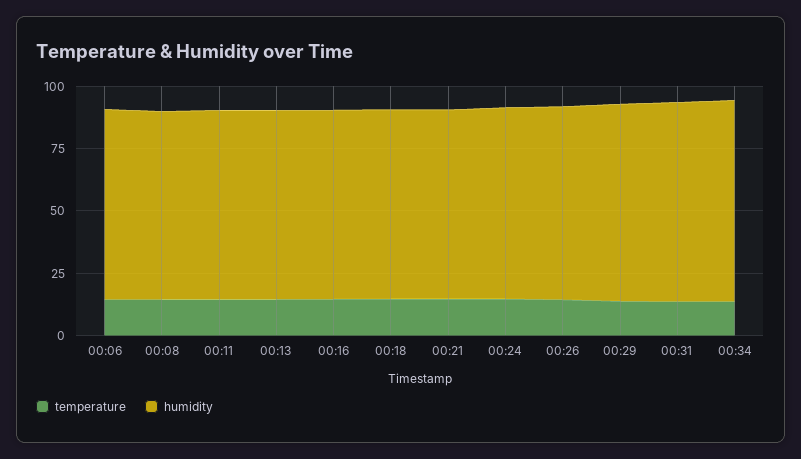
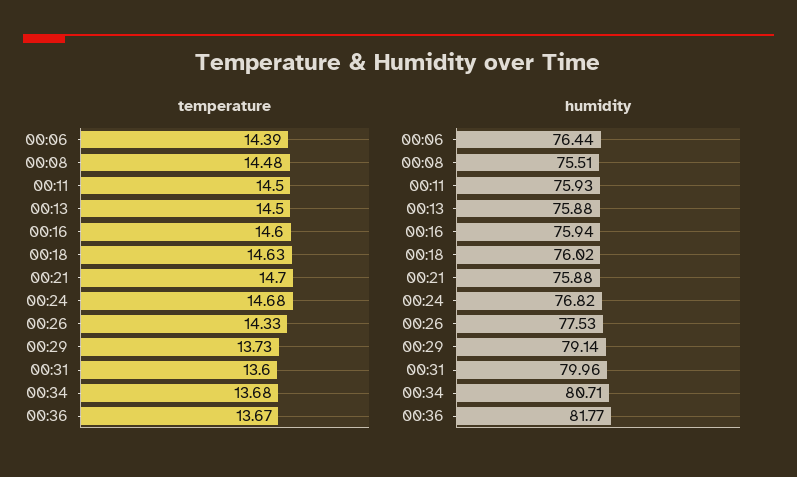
temperature, 00:36: none -> 13.67
humidity, 00:36: none -> 81.77

